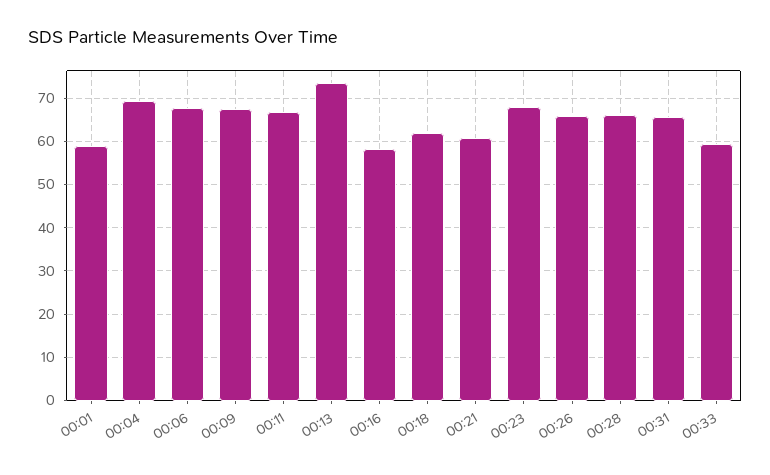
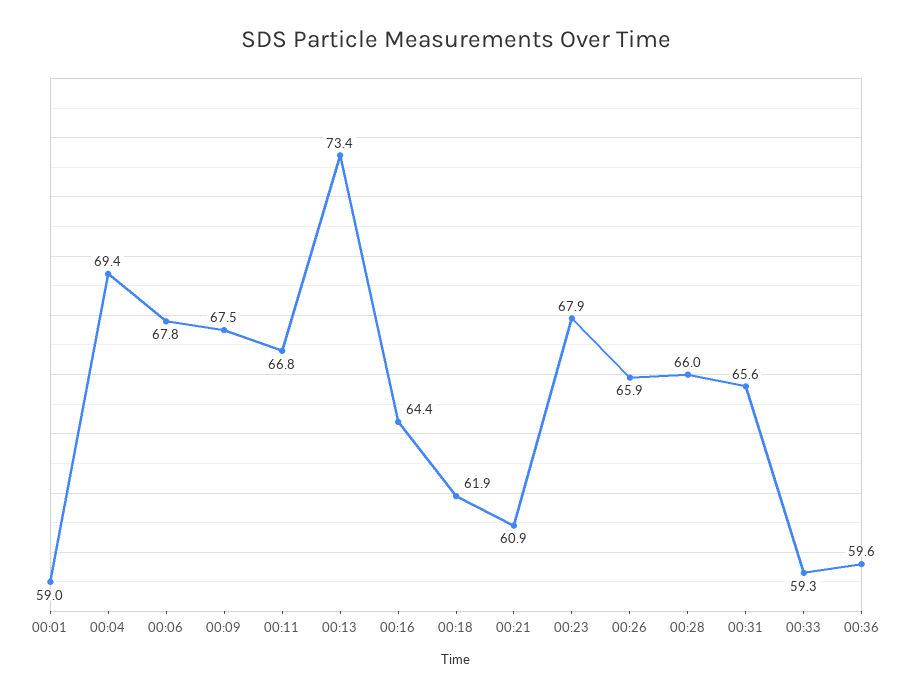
00:16: 58 -> 64.4
00:36: none -> 59.6

